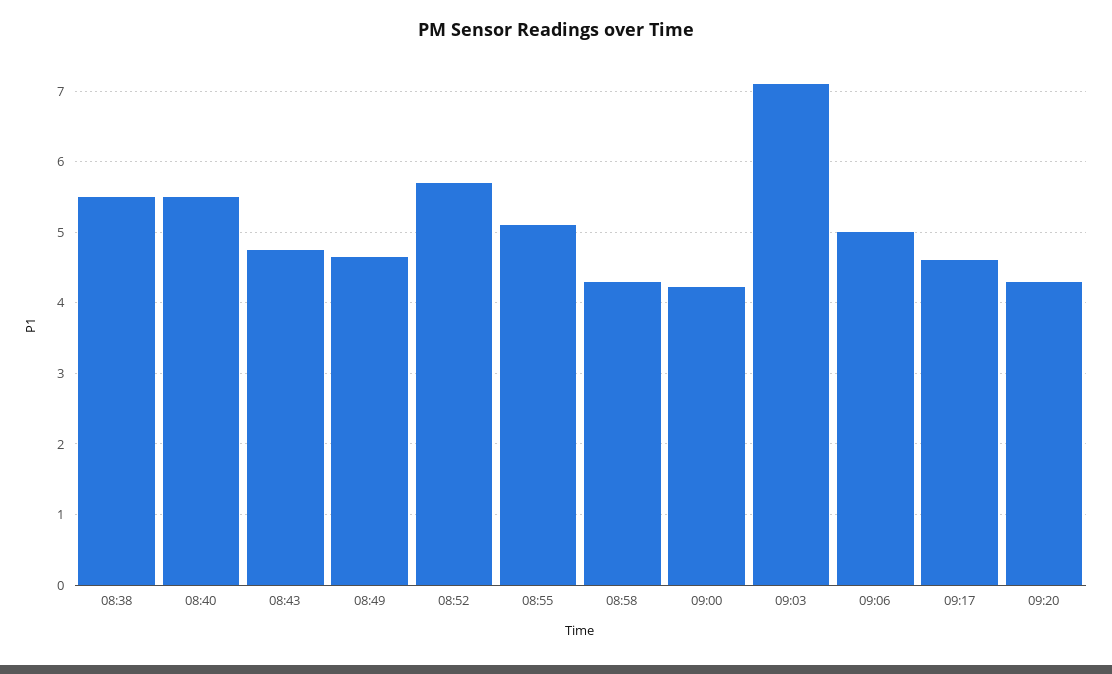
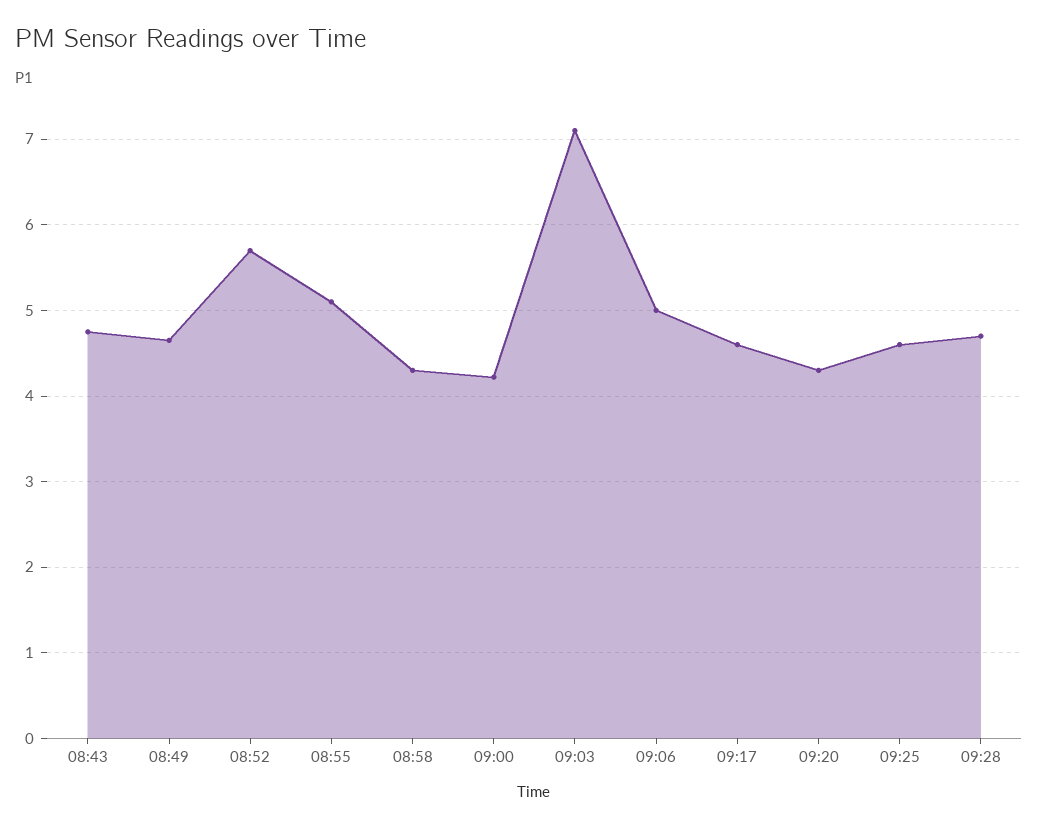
08:38: 5.5 -> none
08:40: 5.5 -> none
09:25: none -> 4.6
09:28: none -> 4.7

